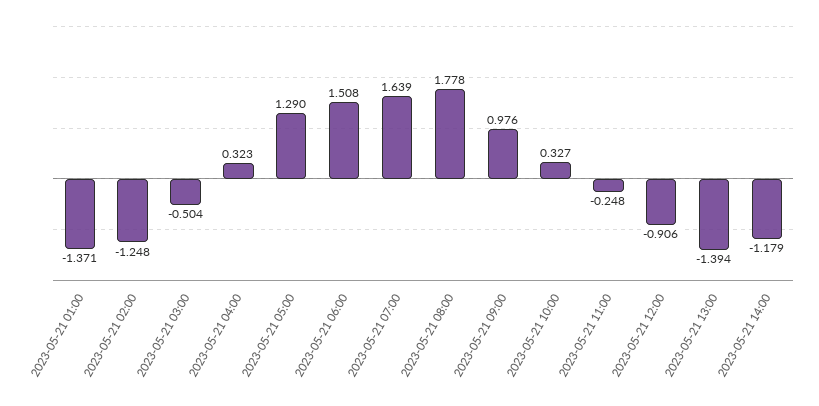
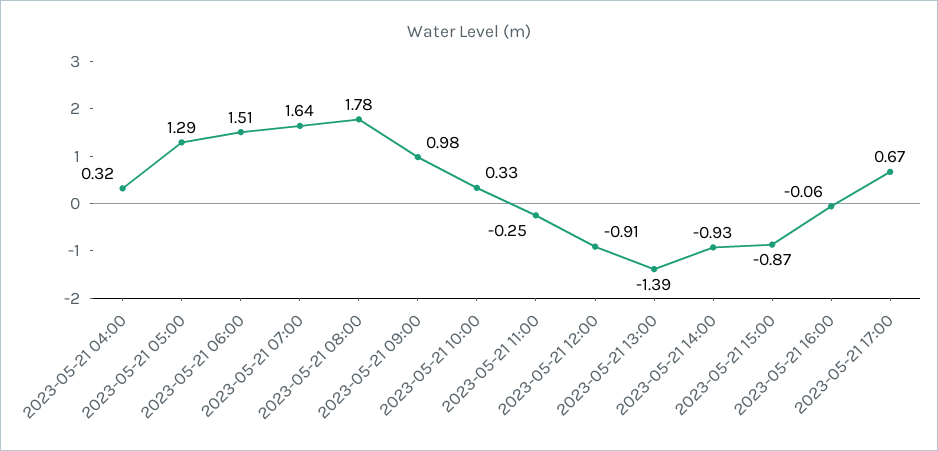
2023-05-21 01:00: -1.371 -> none
2023-05-21 02:00: -1.248 -> none
2023-05-21 03:00: -0.504 -> none
2023-05-21 14:00: -1.179 -> -0.93
2023-05-21 15:00: none -> -0.87
2023-05-21 16:00: none -> -0.06
2023-05-21 17:00: none -> 0.67

